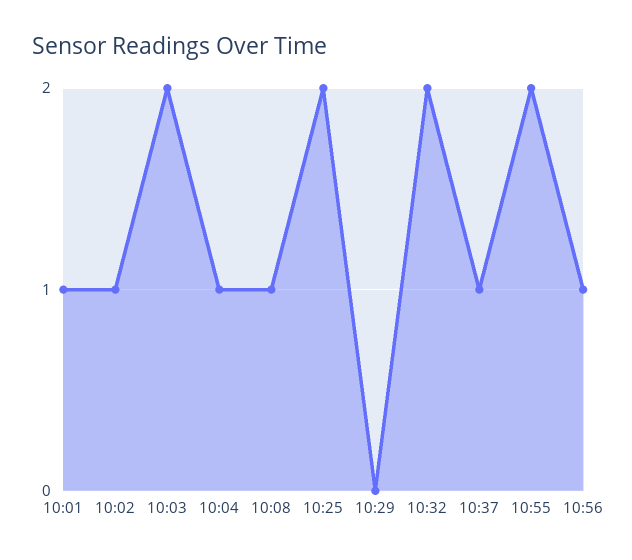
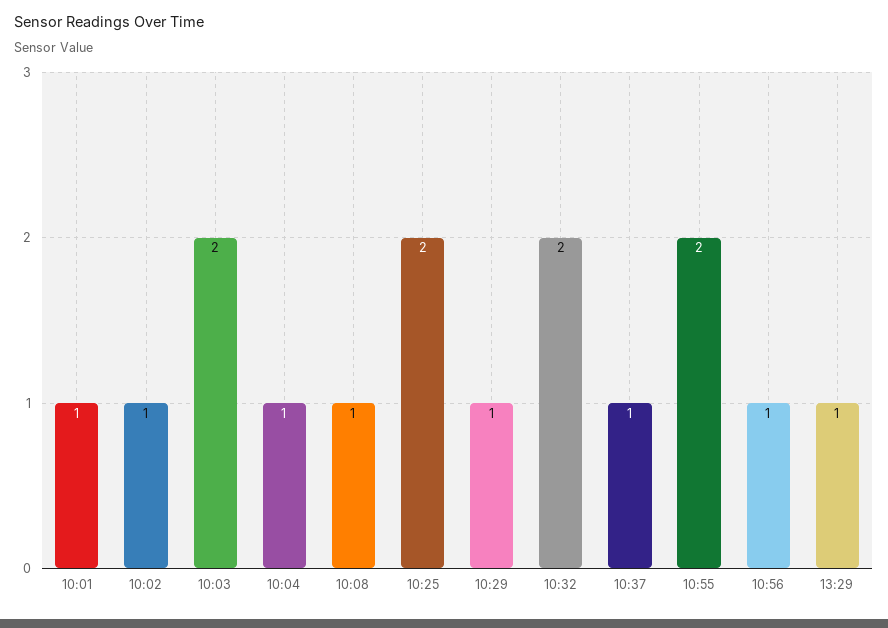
10:29: 0 -> 1
13:29: none -> 1

